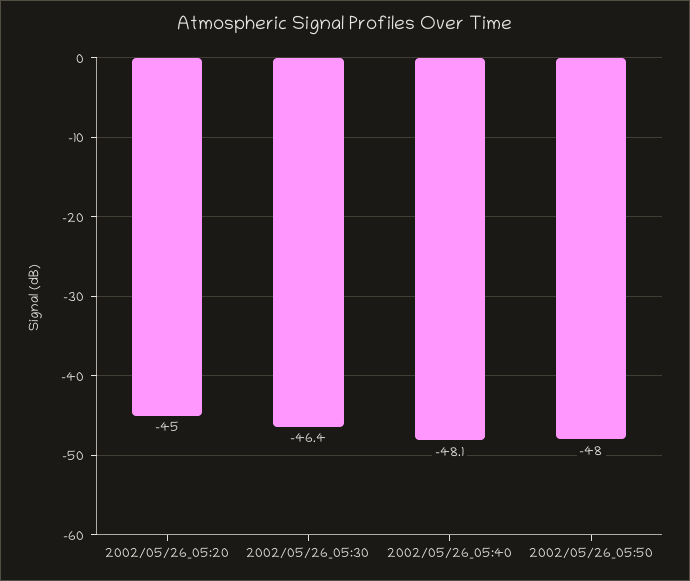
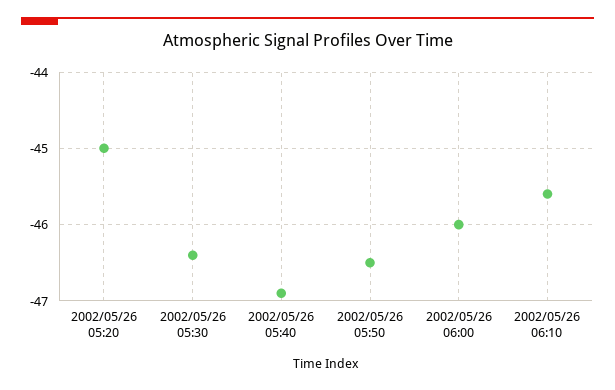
2002/05/26_05:40: -48.1 -> -46.9
2002/05/26_05:50: -48 -> -46.5
2002/05/26 06:00: none -> -46
2002/05/26 06:10: none -> -45.6

